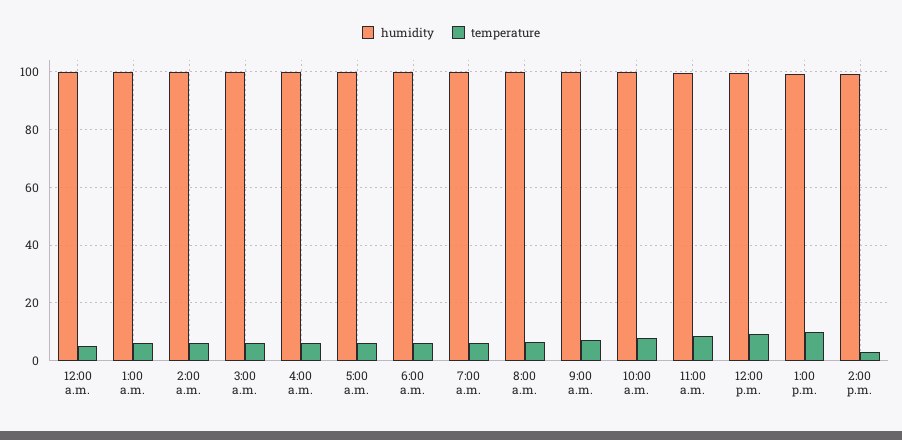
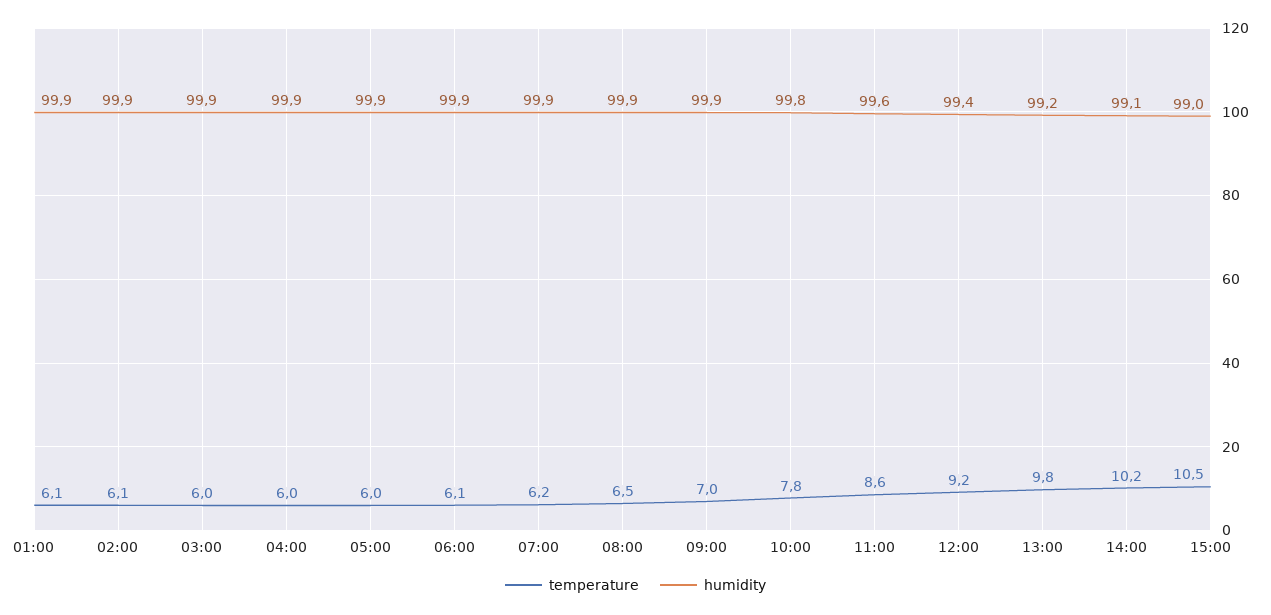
humidity, 12:00 a.m.: 100 -> none
temperature, 12:00 a.m.: 5 -> none
temperature, 2:00 p.m.: 2.5 -> 10.2
temperature, 15:00: none -> 10.5
humidity, 15:00: none -> 99

